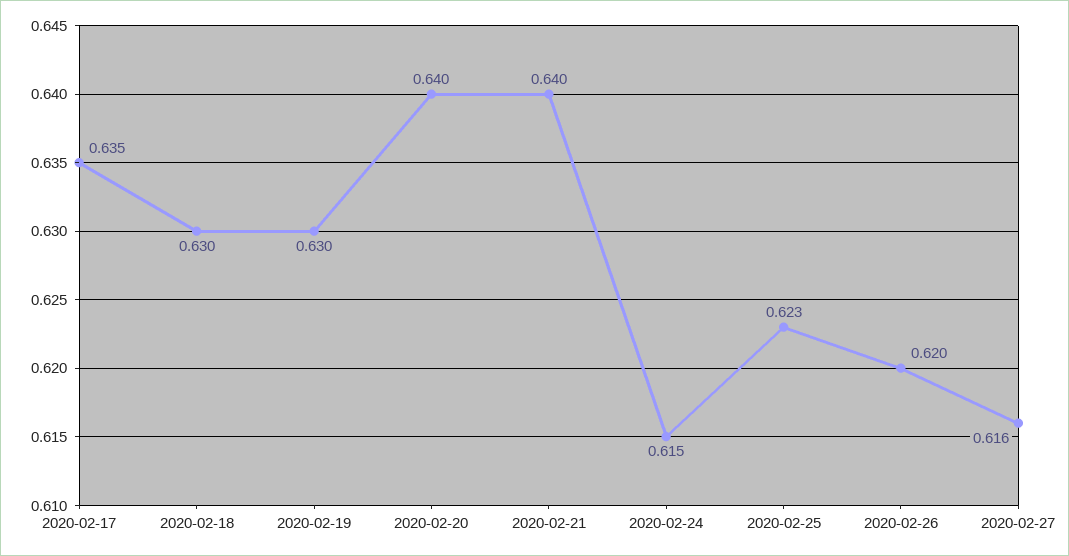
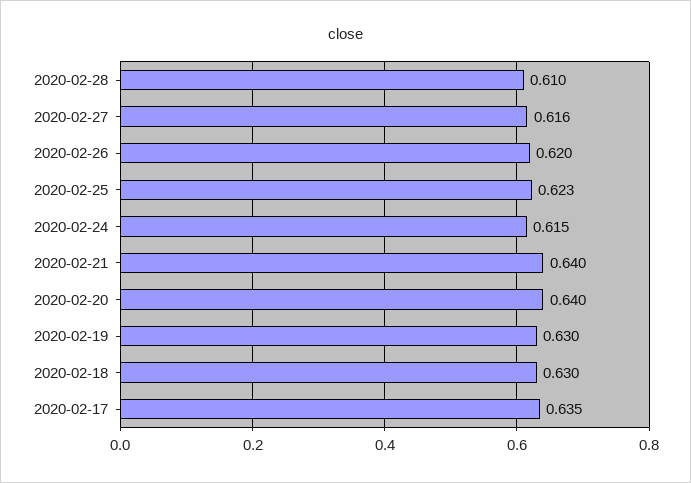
2020-02-28: none -> 0.61

